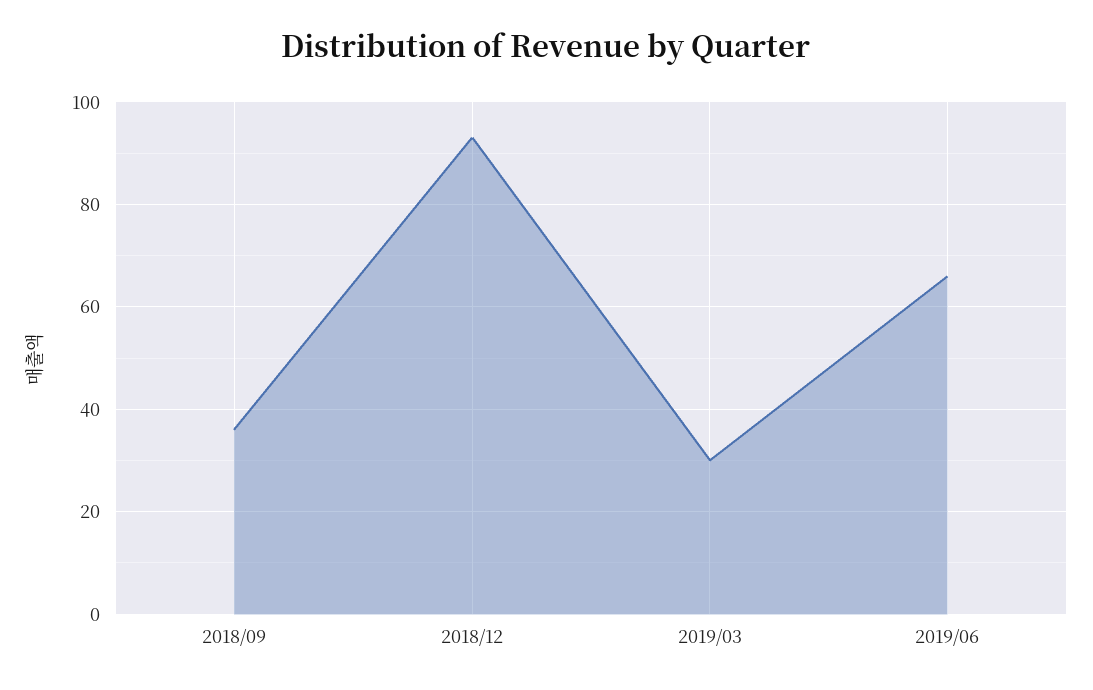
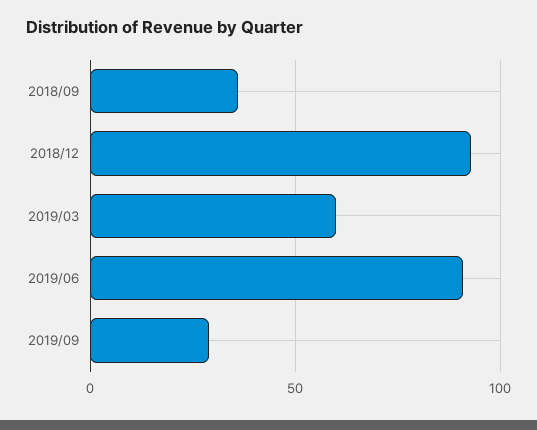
2019/03: 30 -> 60
2019/06: 65 -> 90
2019/09: none -> 30

